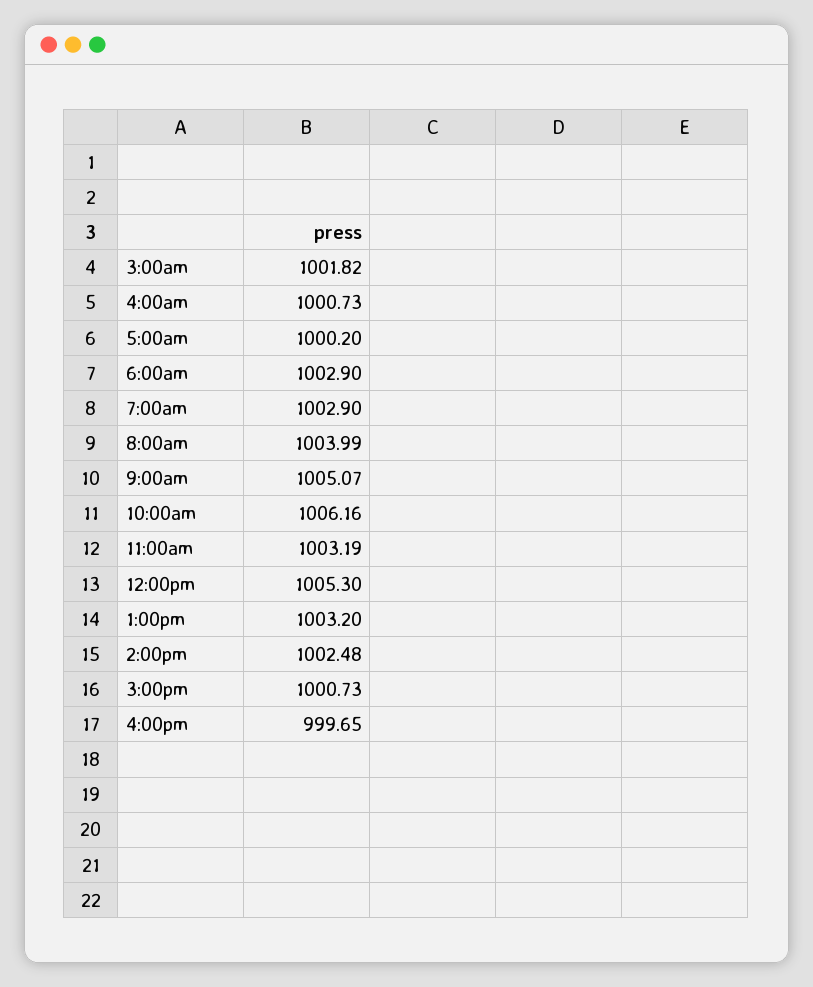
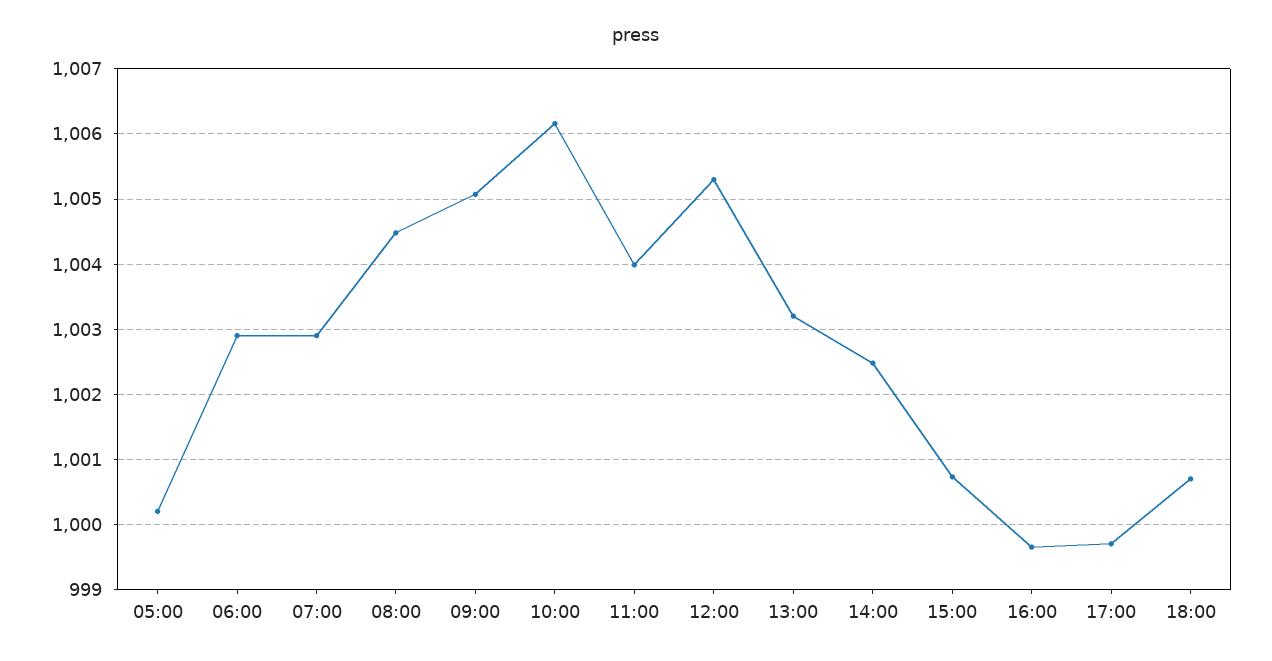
3:00am: 1001.82 -> none
4:00am: 1000.73 -> none
8:00am: 1003.99 -> 1004.5
11:00am: 1003.19 -> 1004
17:00: none -> 999.7
18:00: none -> 1000.7

